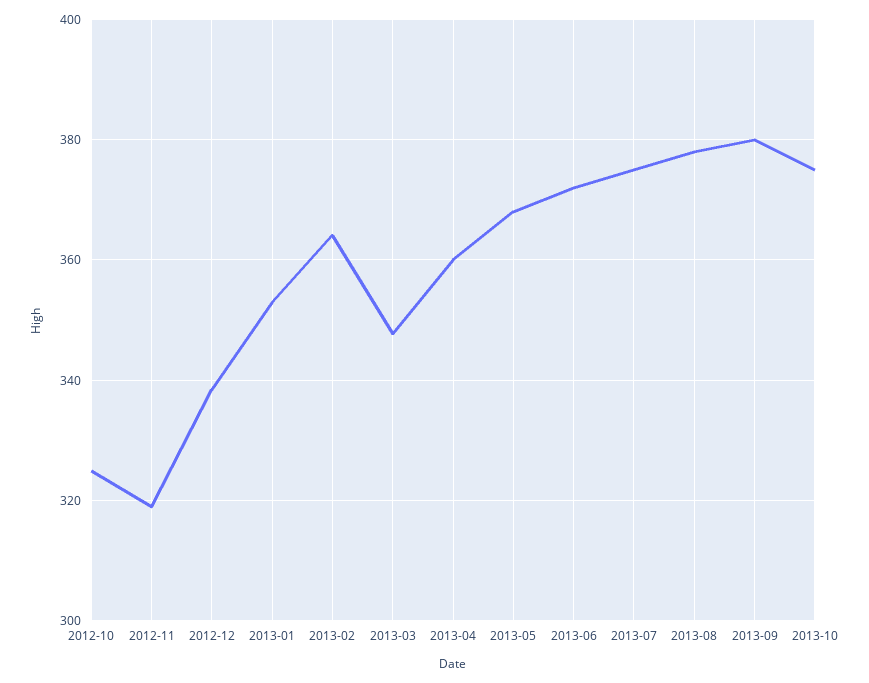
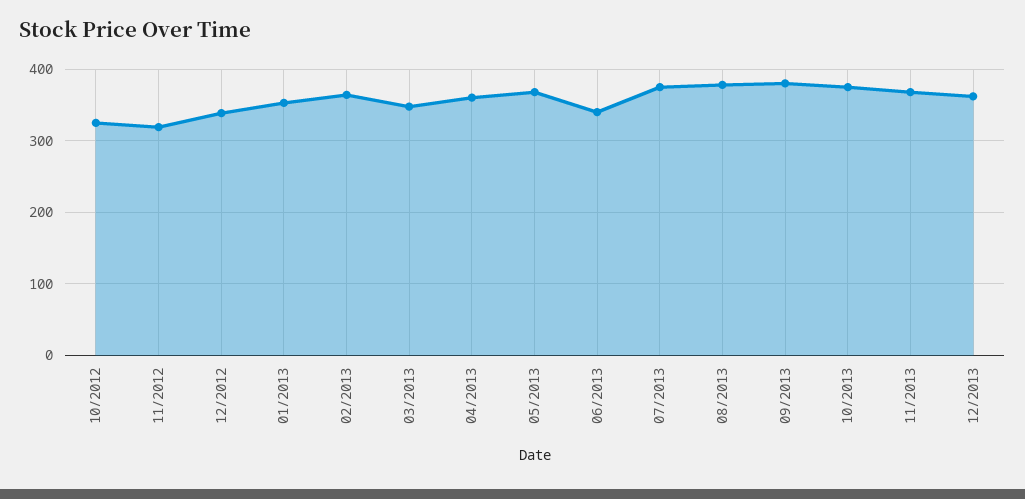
2013-06: 372 -> 340
11/2013: none -> 370
12/2013: none -> 360

